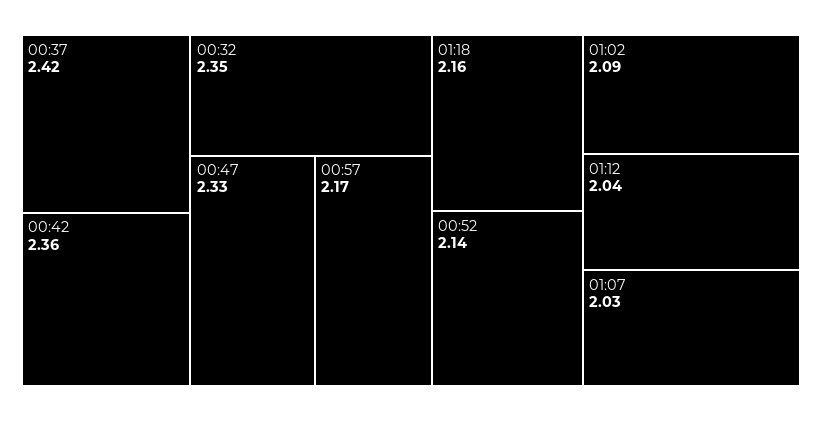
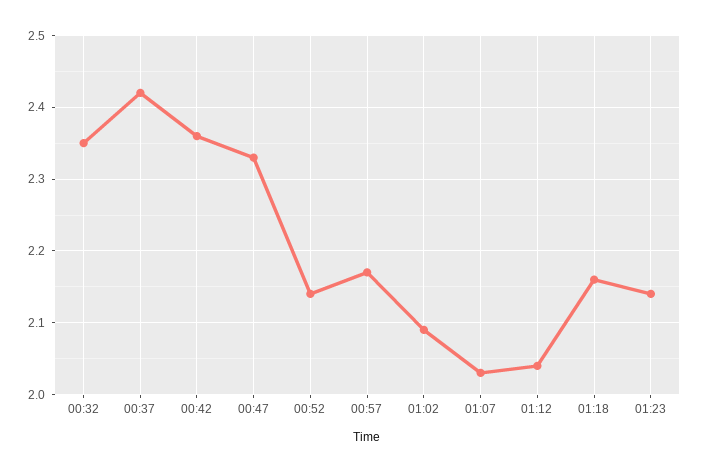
01:23: none -> 2.14

